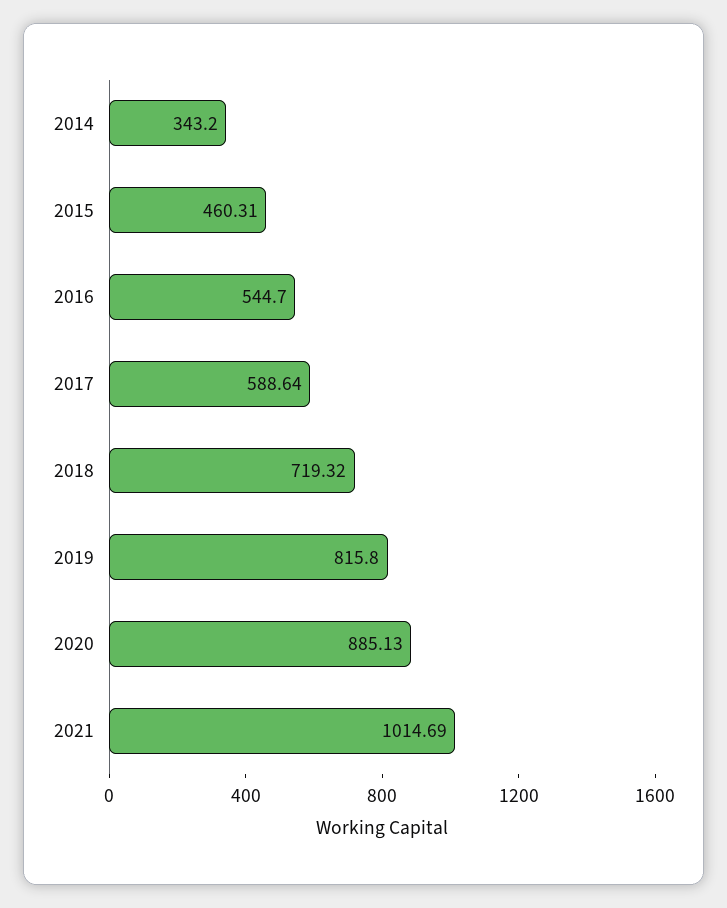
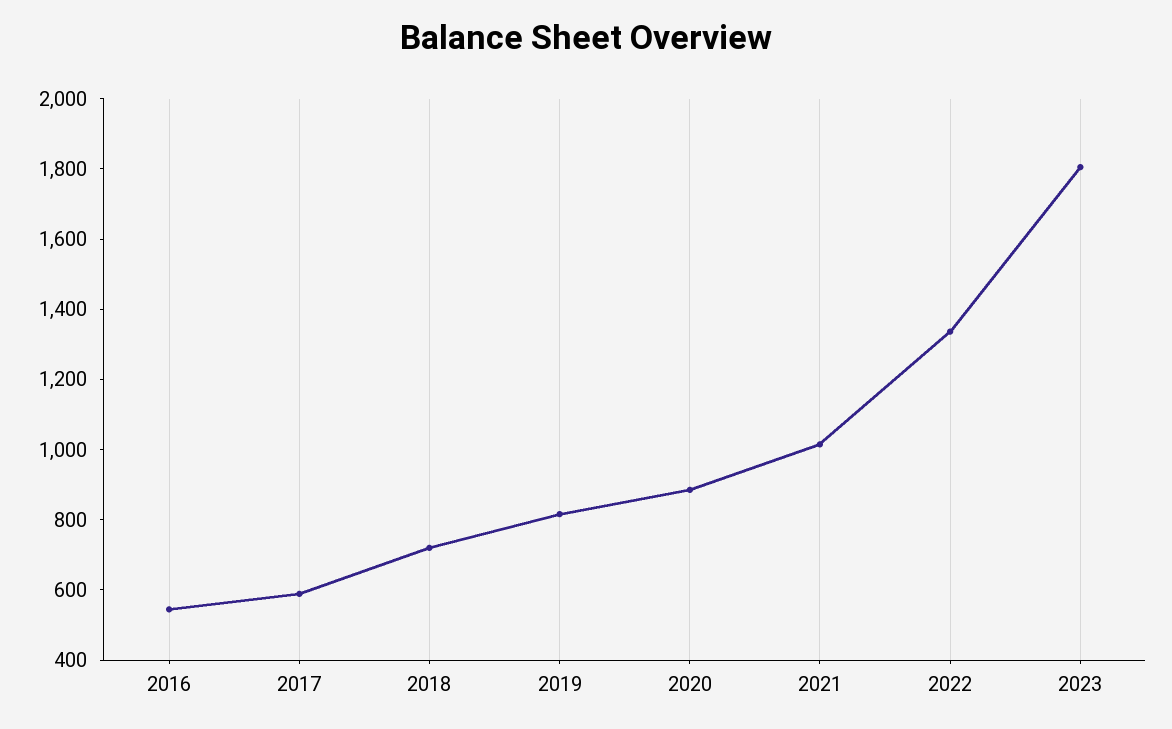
2014: 343.2 -> none
2015: 460.31 -> none
2022: none -> 1350
2023: none -> 1800

